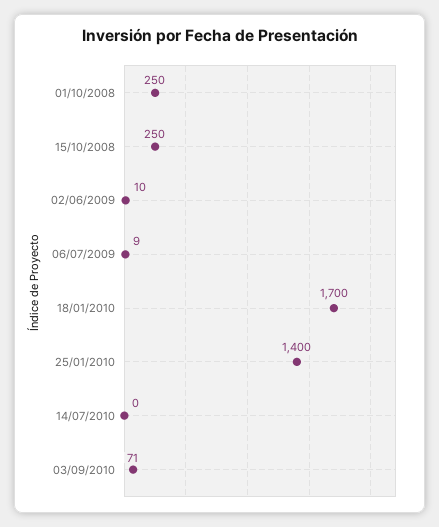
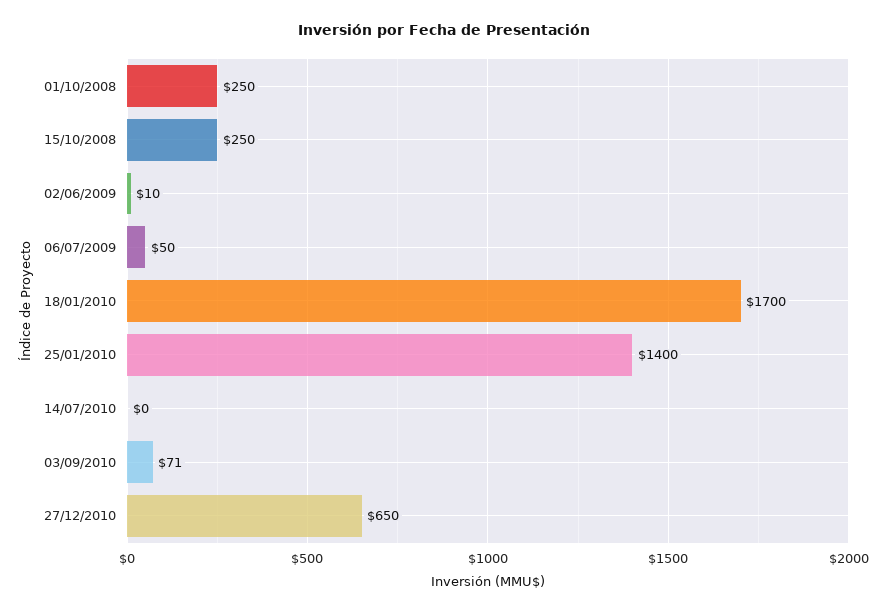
06/07/2009: 9 -> 50
27/12/2010: none -> 650

